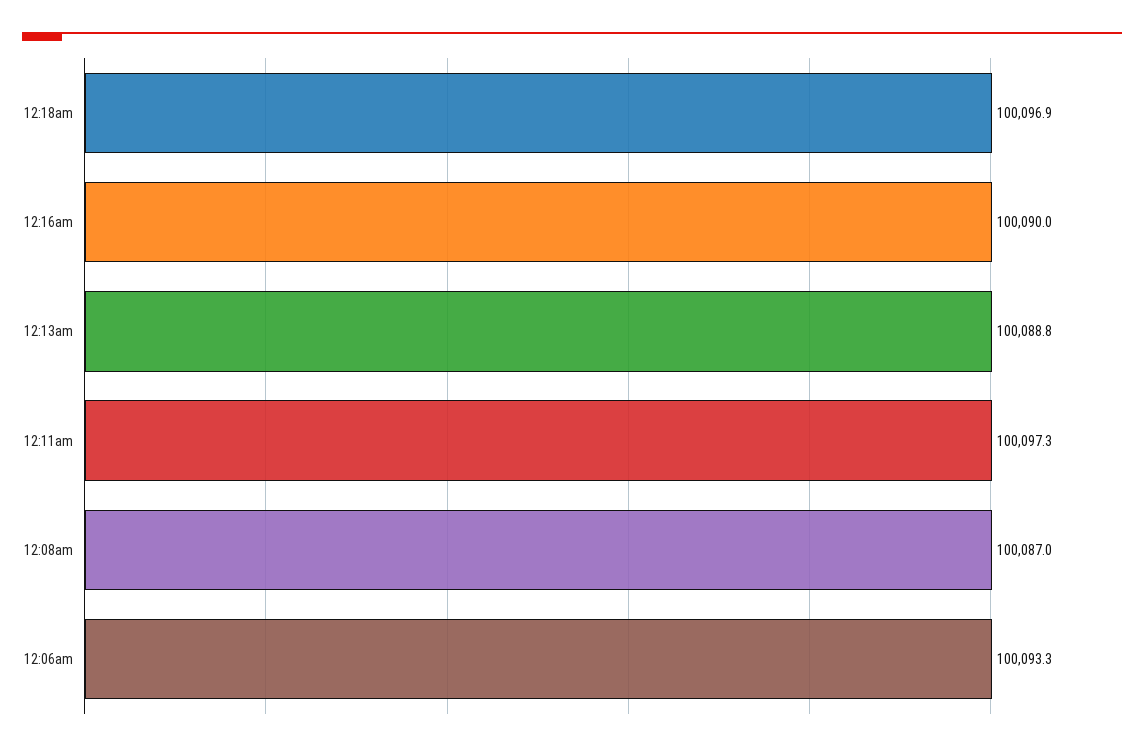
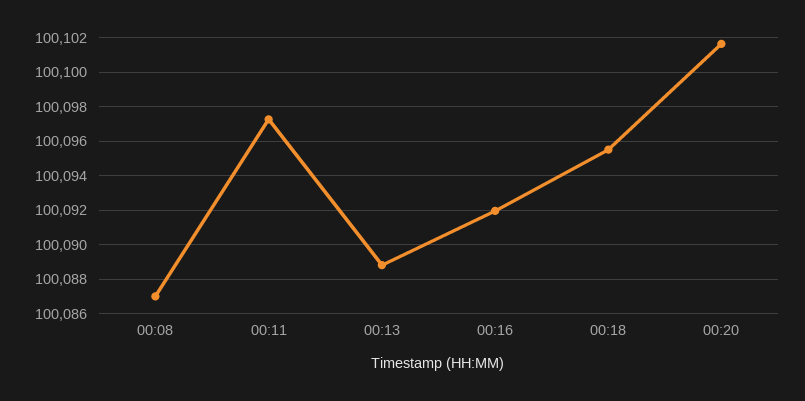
12:18am: 100096.9 -> 100095.5
12:16am: 100090 -> 100092
12:06am: 100093.3 -> none
00:20: none -> 100101.5

